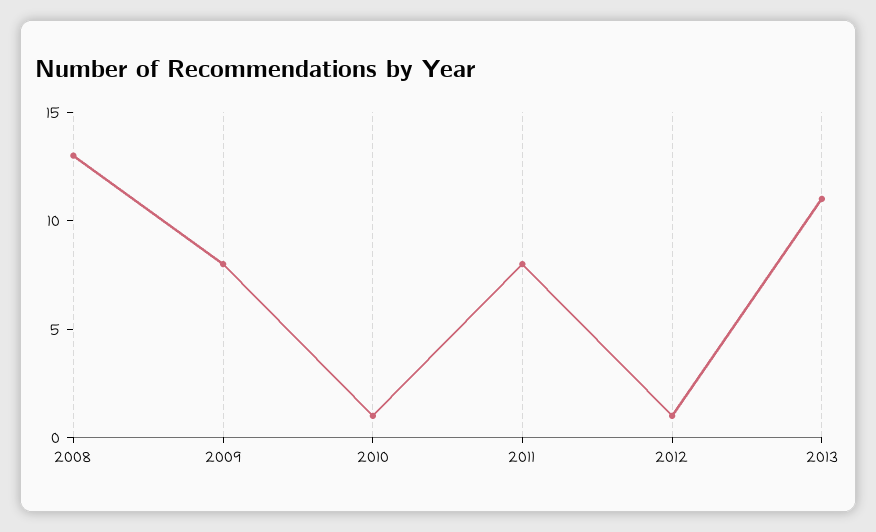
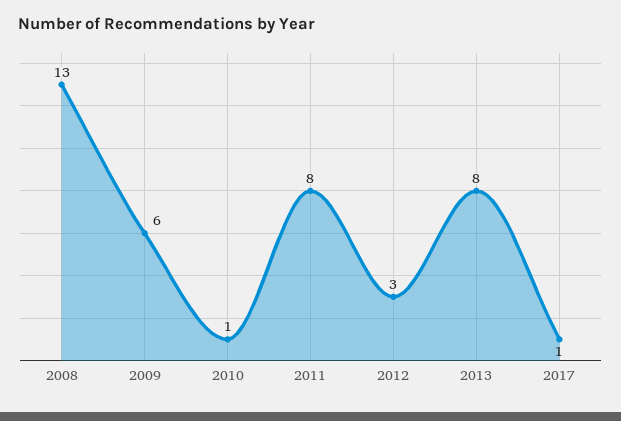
2009: 8 -> 6
2012: 1 -> 3
2013: 11 -> 8
2017: none -> 1

